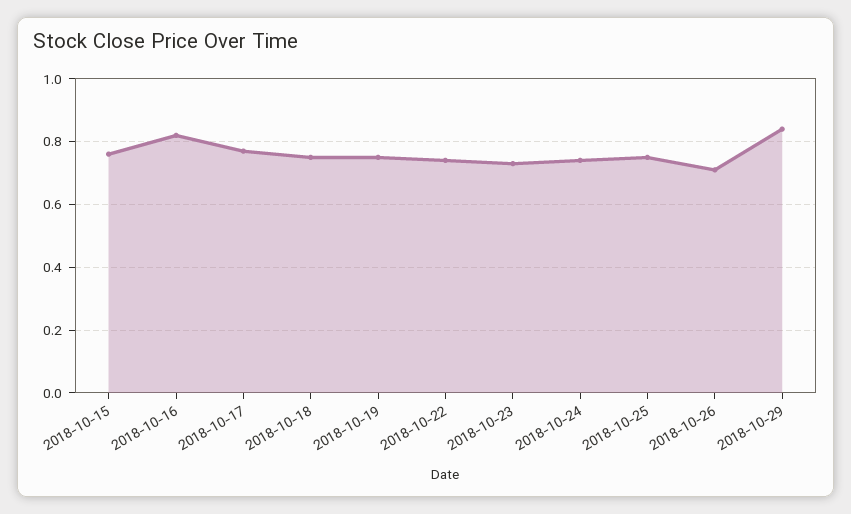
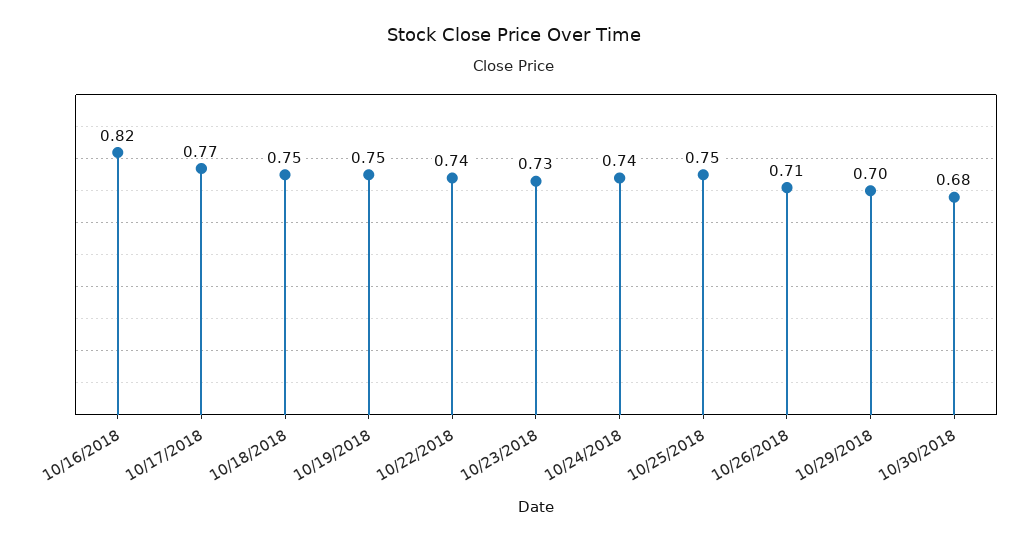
2018-10-15: 0.75 -> none
2018-10-29: 0.85 -> 0.7
10/30/2018: none -> 0.68

